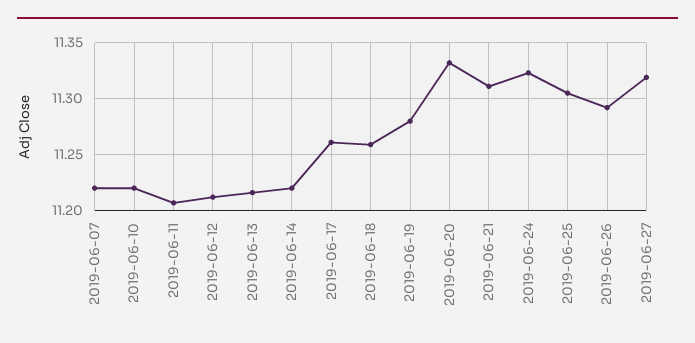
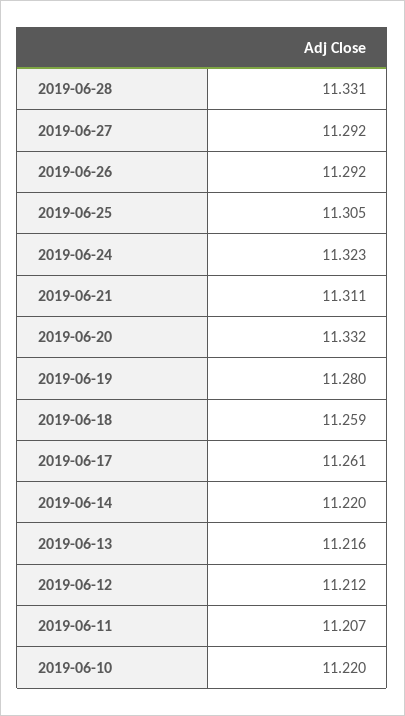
2019-06-07: 11.22 -> none
2019-06-27: 11.32 -> 11.292
2019-06-28: none -> 11.331

